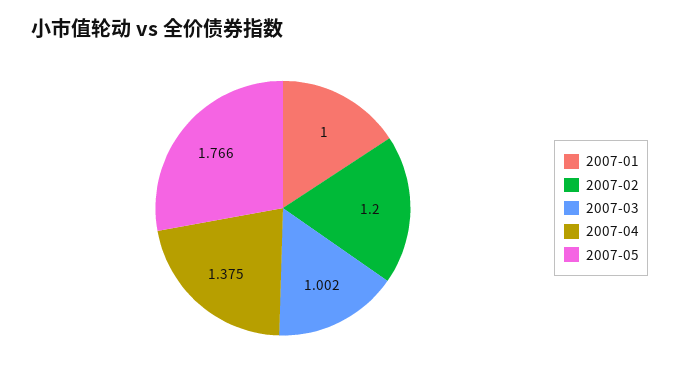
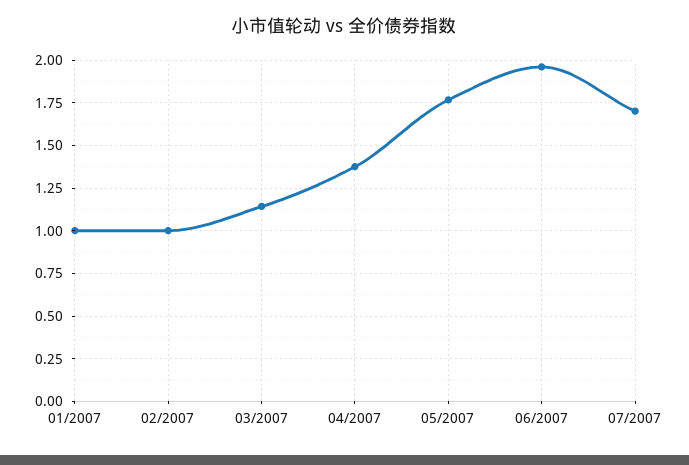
2007-02: 1.2 -> 1
2007-03: 1.002 -> 1.15
06/2007: none -> 1.95
07/2007: none -> 1.7

